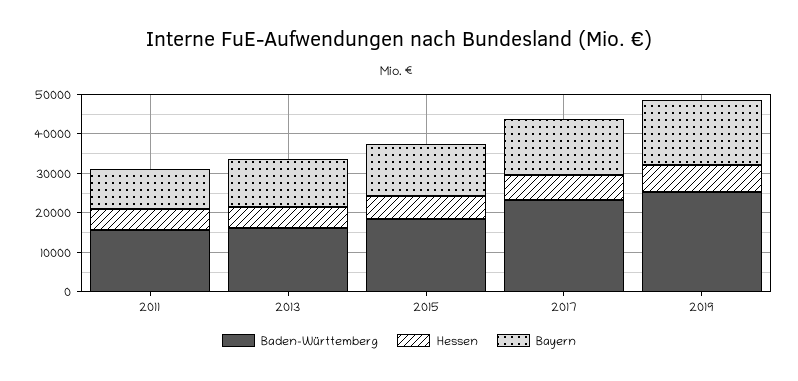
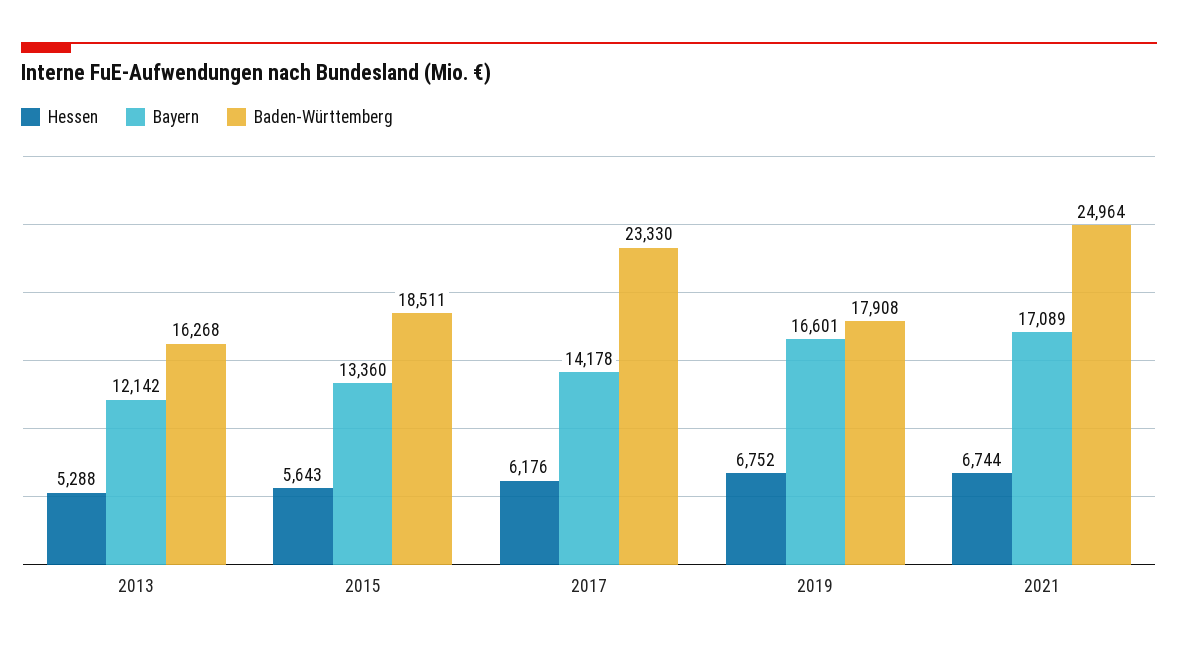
Baden-Württemberg, 2011: 15000 -> none
Hessen, 2011: 5000 -> none
Bayern, 2011: 10000 -> none
Baden-Württemberg, 2019: 25000 -> 17908
Hessen, 2021: none -> 6744
Bayern, 2021: none -> 17089
Baden-Württemberg, 2021: none -> 24964

